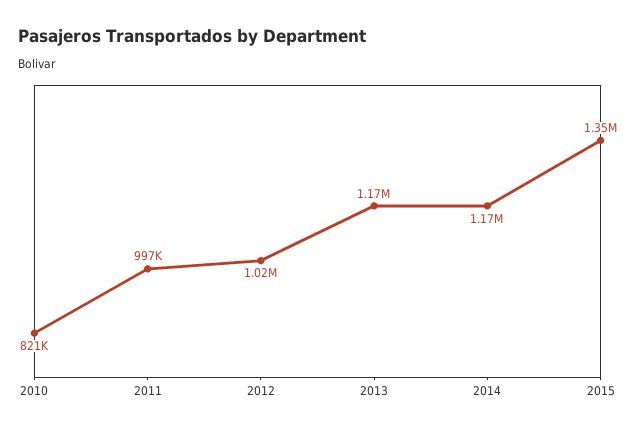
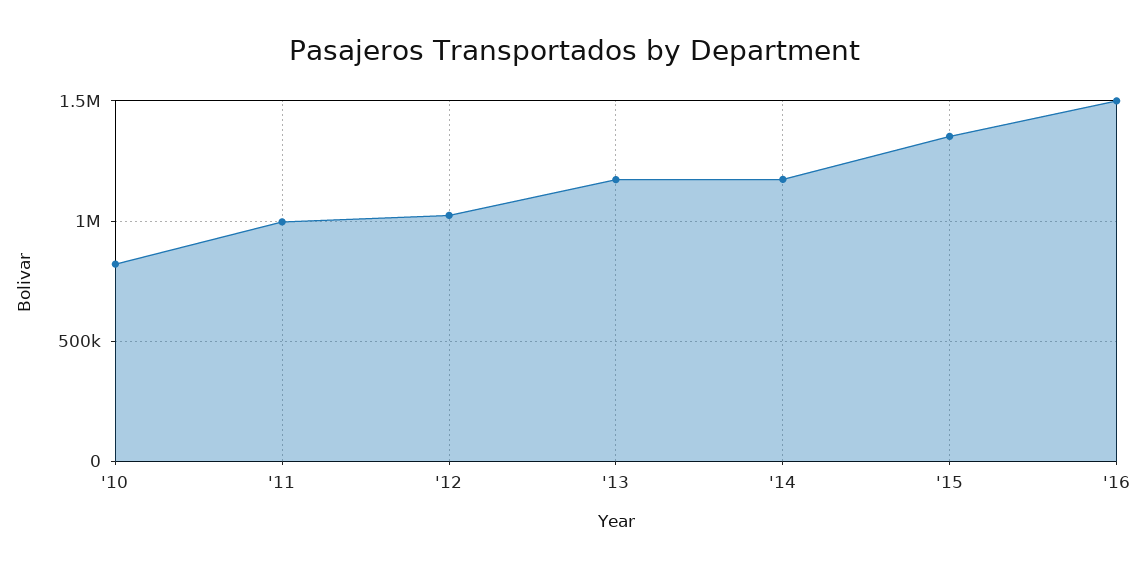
'16: none -> 1500000

